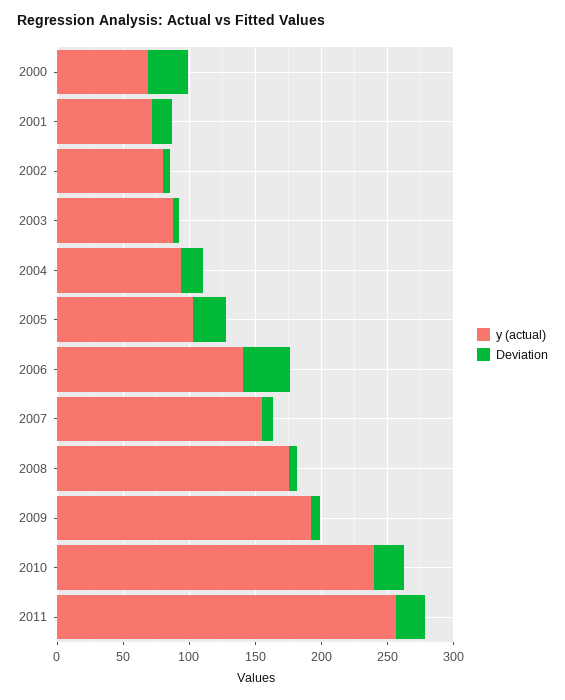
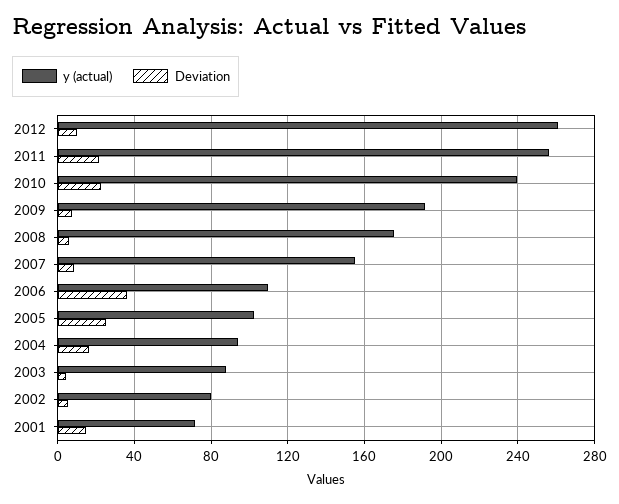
y (actual), 2000: 70 -> none
Deviation, 2000: 30 -> none
y (actual), 2006: 140 -> 110
y (actual), 2012: none -> 260
Deviation, 2012: none -> 10

